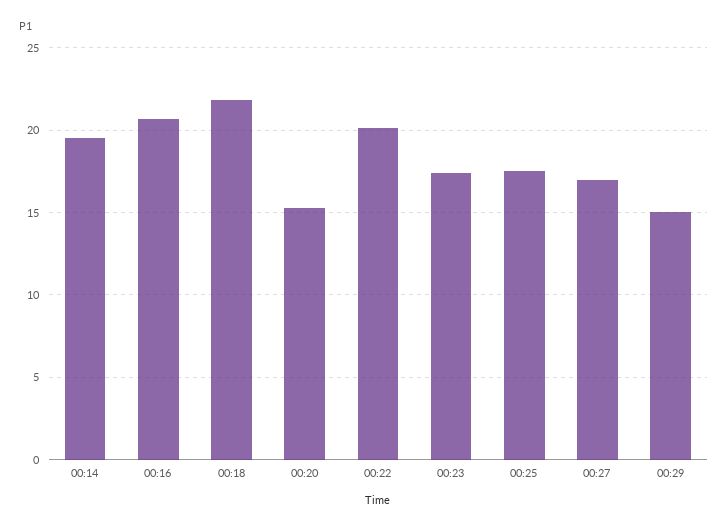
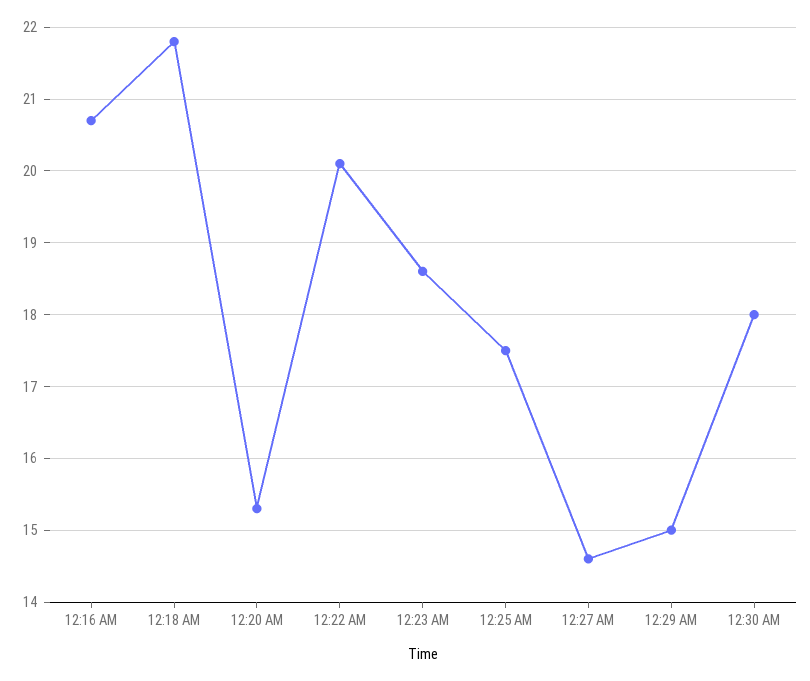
00:14: 19.5 -> none
00:23: 17.5 -> 18.6
00:27: 17 -> 14.6
12:30 AM: none -> 18

